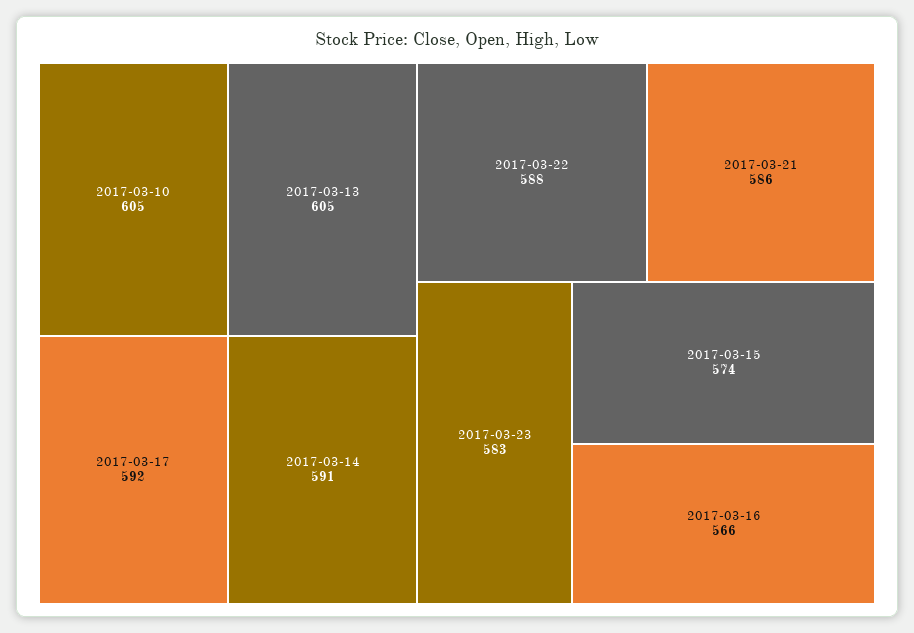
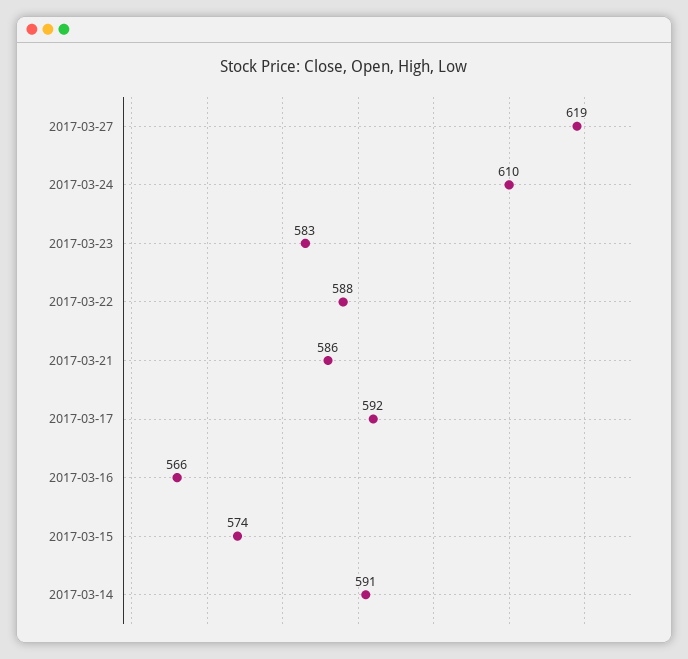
2017-03-10: 605 -> none
2017-03-13: 605 -> none
2017-03-27: none -> 619
2017-03-24: none -> 610

